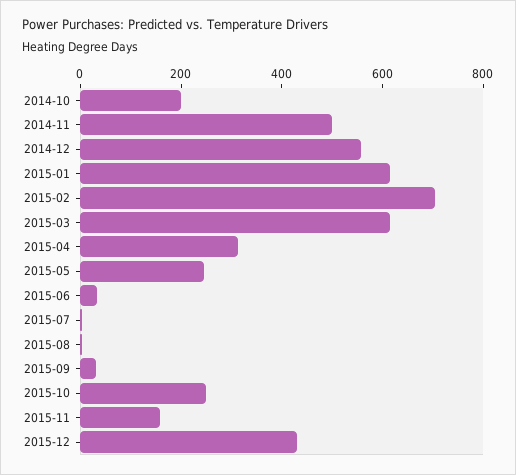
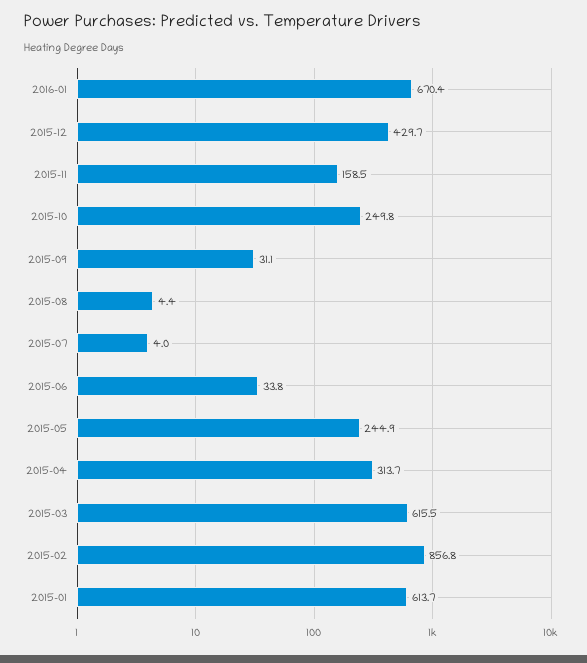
2014-10: 200 -> none
2014-11: 500 -> none
2014-12: 550 -> none
2015-02: 700 -> 856.8
2016-01: none -> 670.4

